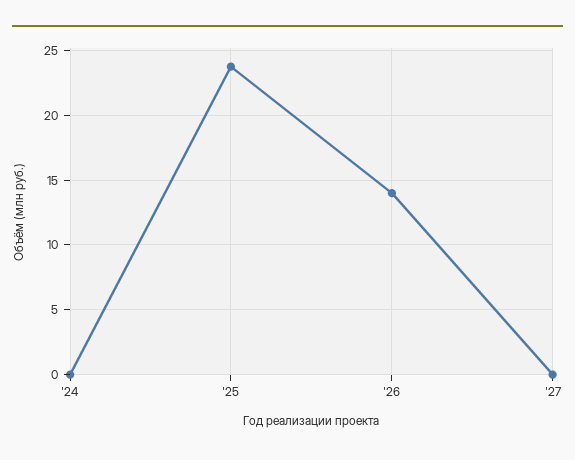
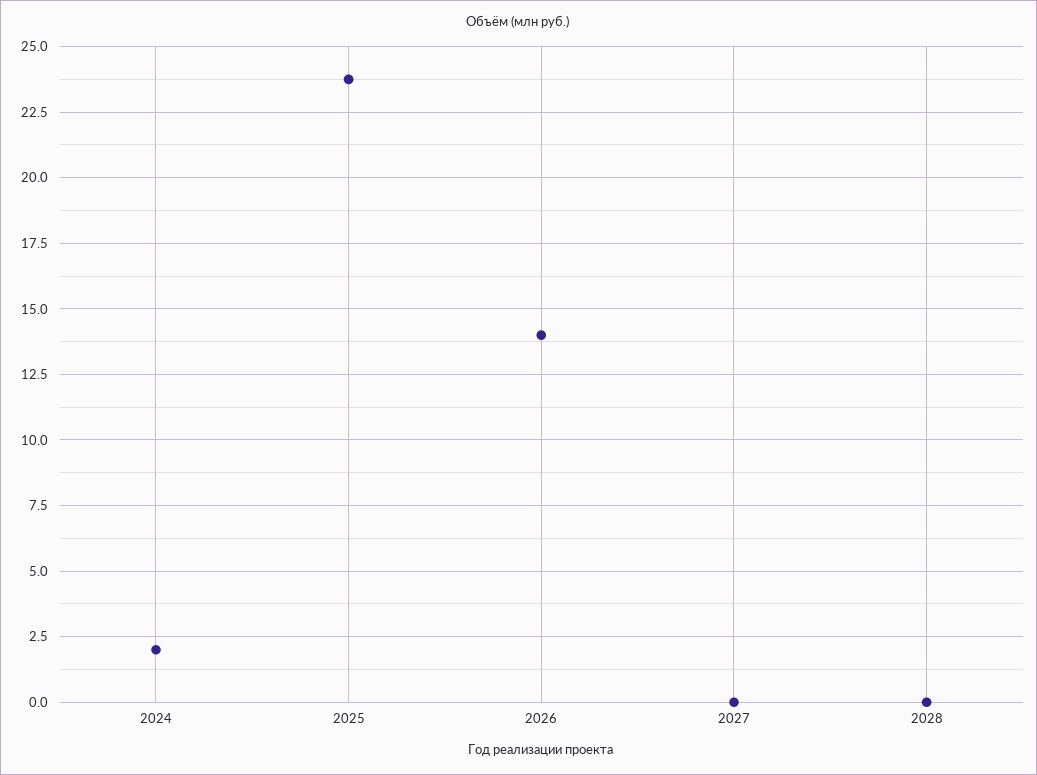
'24: 0 -> 2
2028: none -> 0

